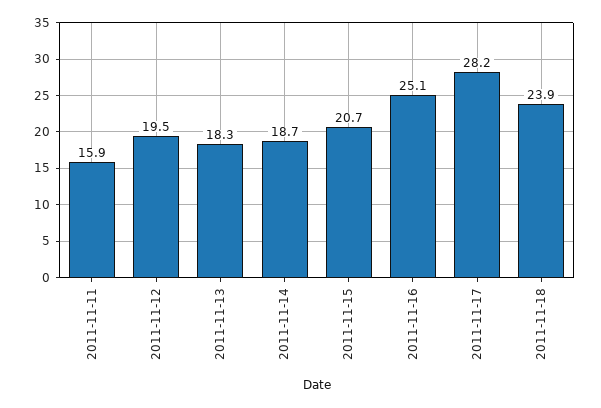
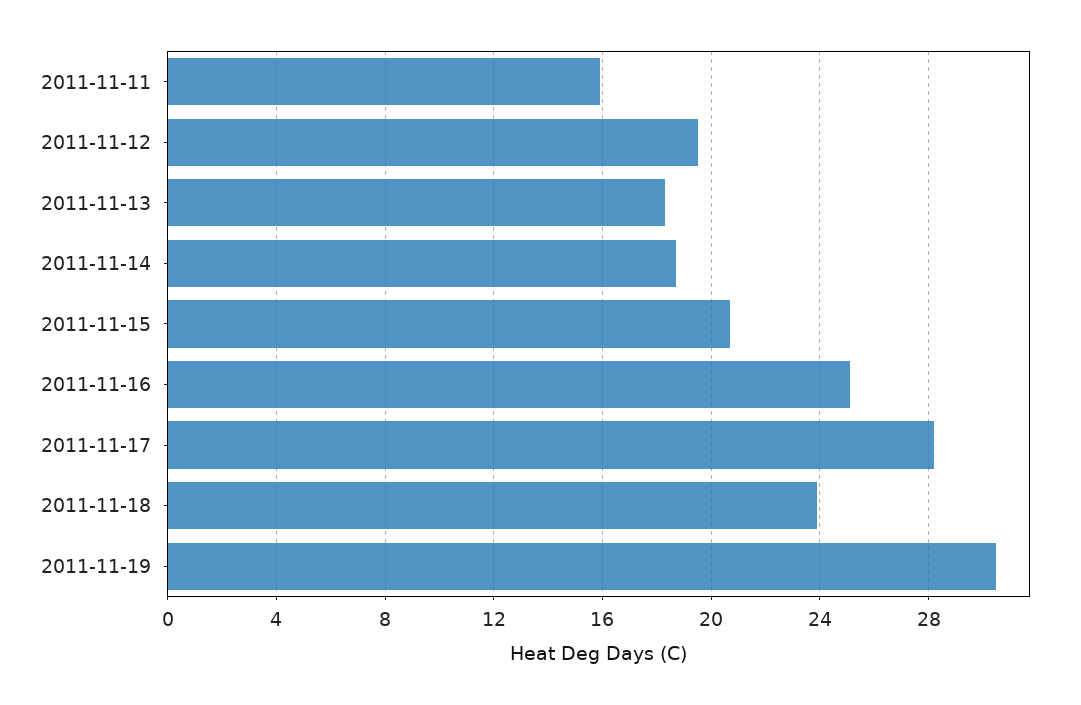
2011-11-19: none -> 30.5

